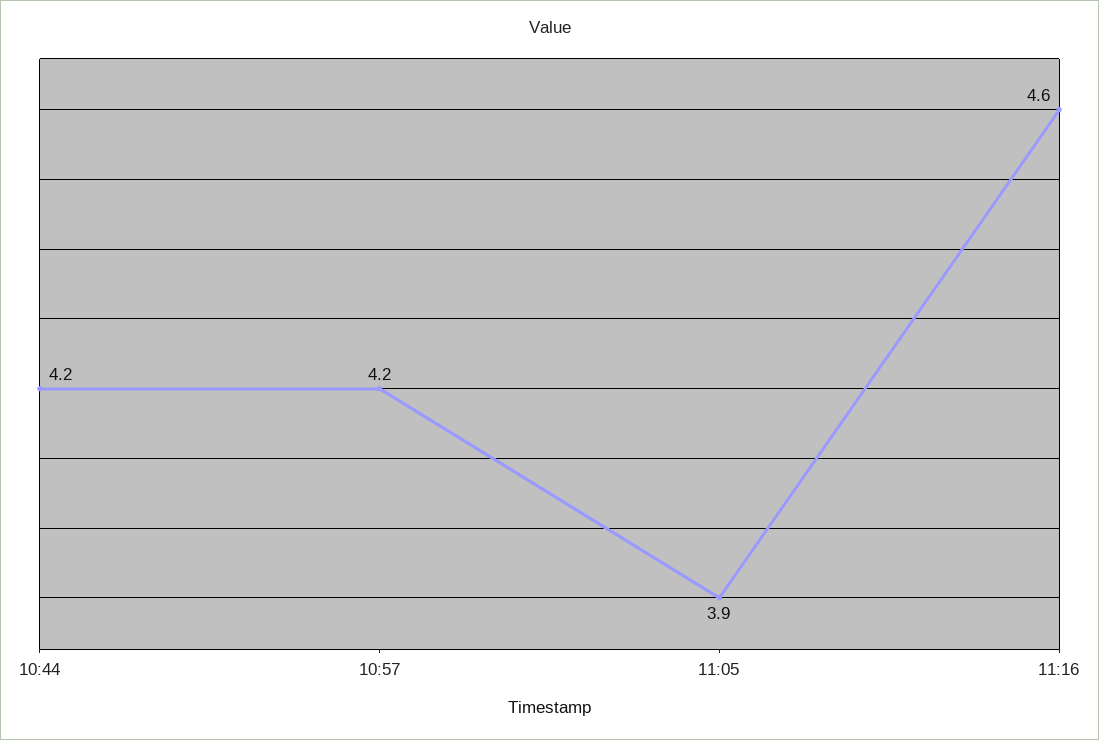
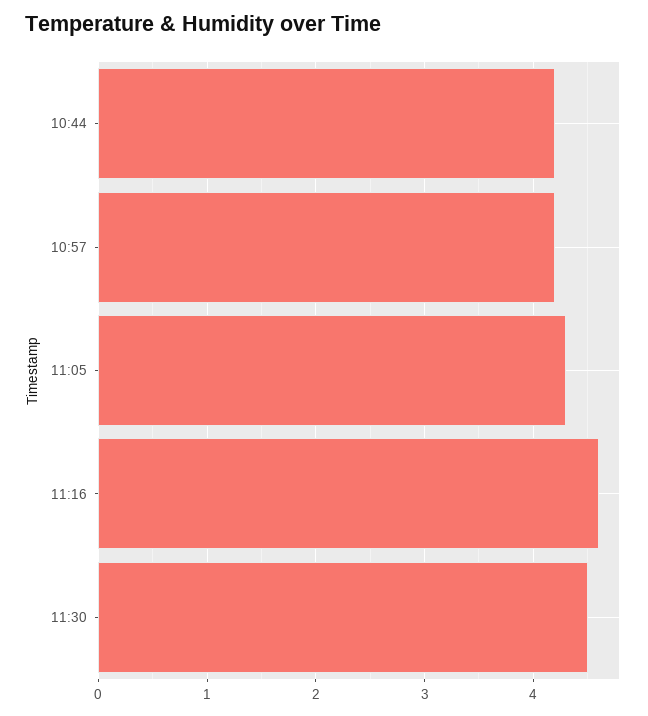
11:05: 3.9 -> 4.3
11:30: none -> 4.5

